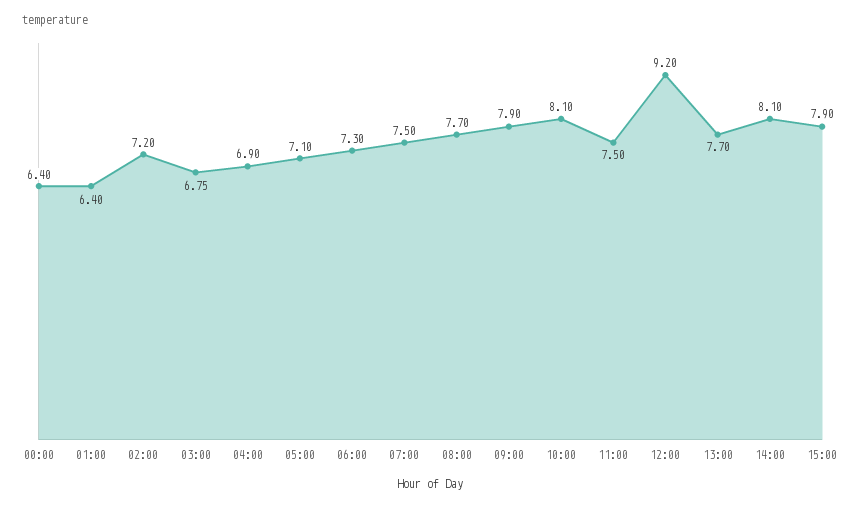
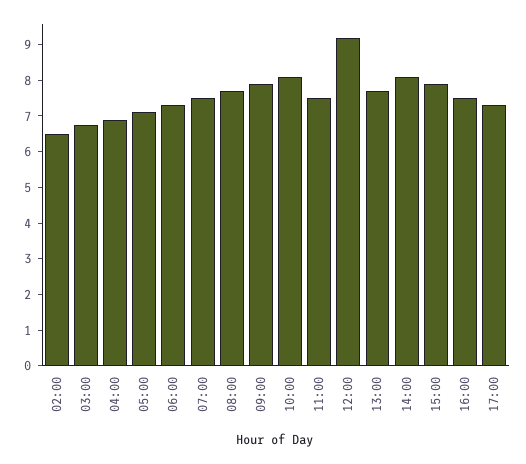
00:00: 6.4 -> none
01:00: 6.4 -> none
02:00: 7.2 -> 6.5
16:00: none -> 7.5
17:00: none -> 7.25

